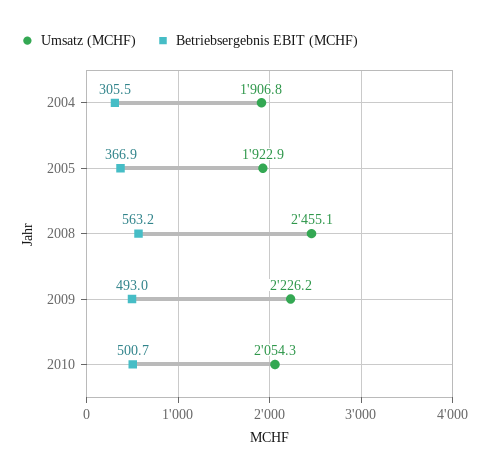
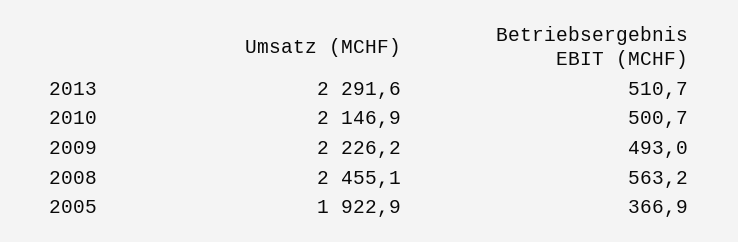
Umsatz (MCHF), 2004: 1906.8 -> none
Betriebsergebnis EBIT (MCHF), 2004: 305.5 -> none
Umsatz (MCHF), 2010: 2054.3 -> 2146.9
Umsatz (MCHF), 2013: none -> 2291.6
Betriebsergebnis EBIT (MCHF), 2013: none -> 510.7

